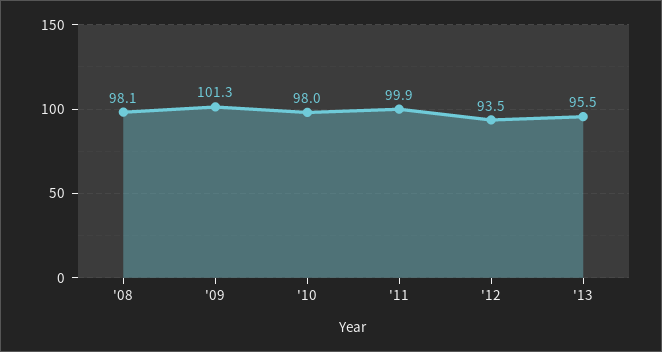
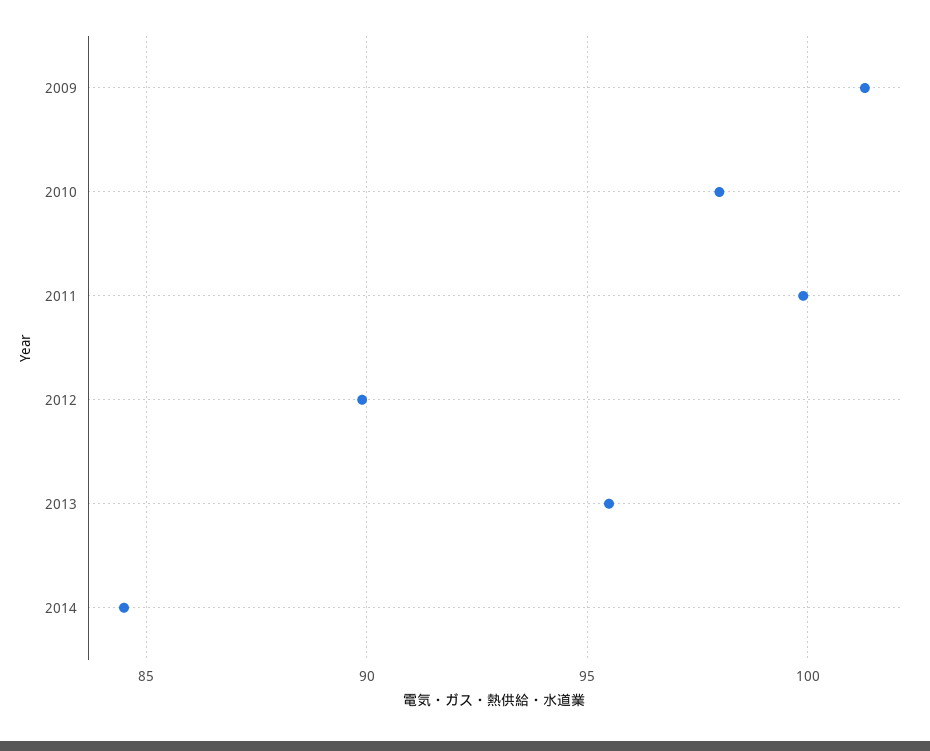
'08: 98.1 -> none
'12: 93.5 -> 90
2014: none -> 84.5

